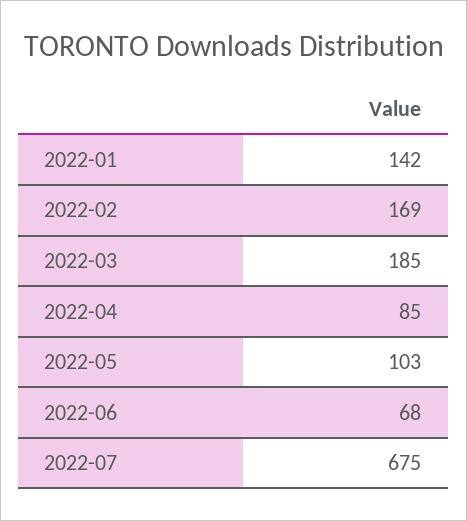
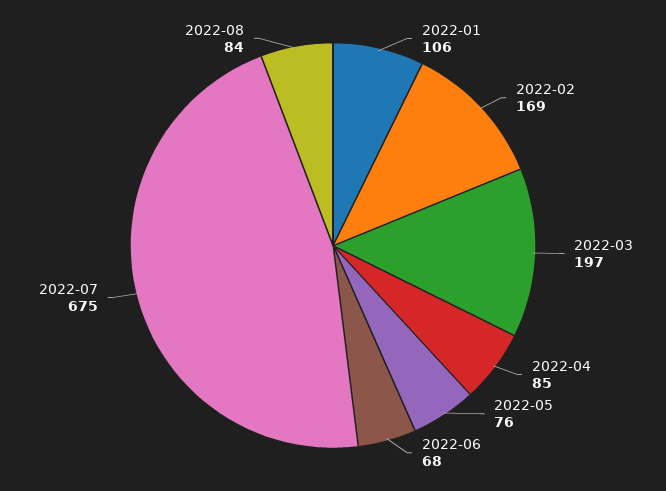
2022-01: 142 -> 106
2022-03: 185 -> 197
2022-05: 103 -> 76
2022-08: none -> 84

